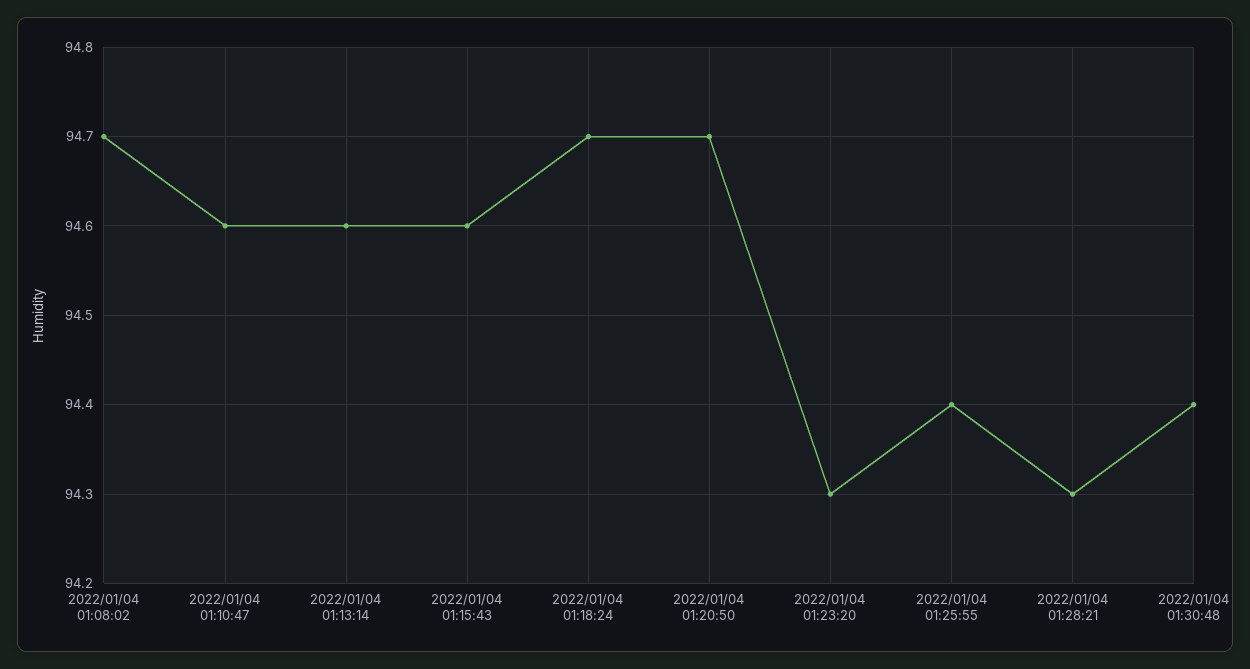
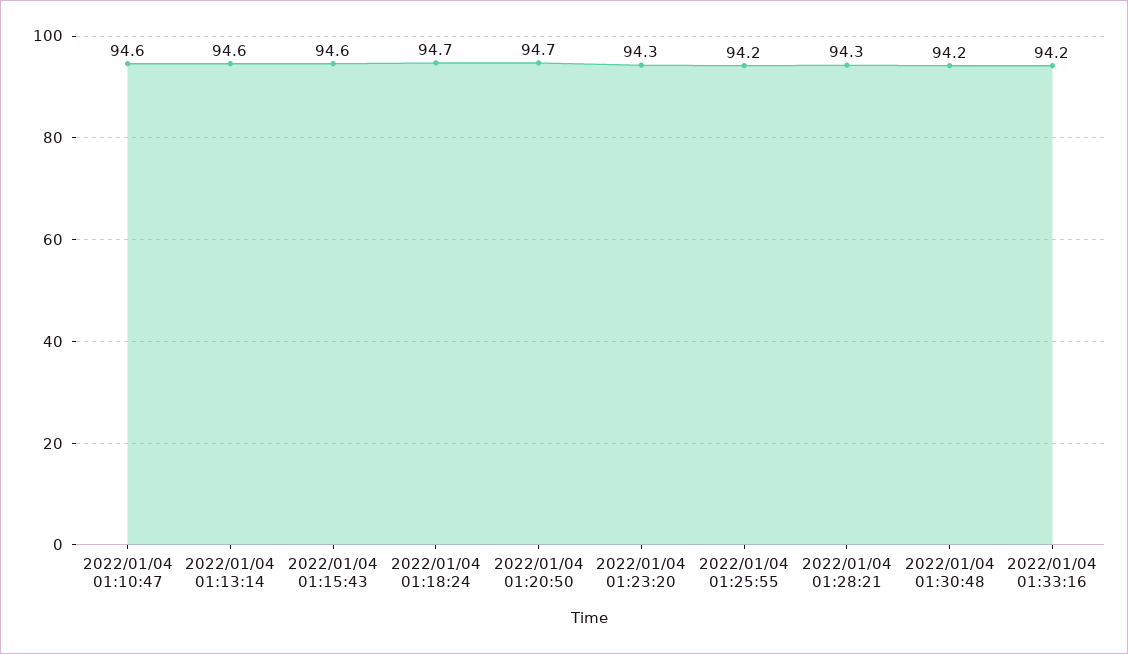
2022/01/04 01:08:02: 94.7 -> none
2022/01/04 01:25:55: 94.4 -> 94.2
2022/01/04 01:30:48: 94.4 -> 94.2
2022/01/04 01:33:16: none -> 94.2

